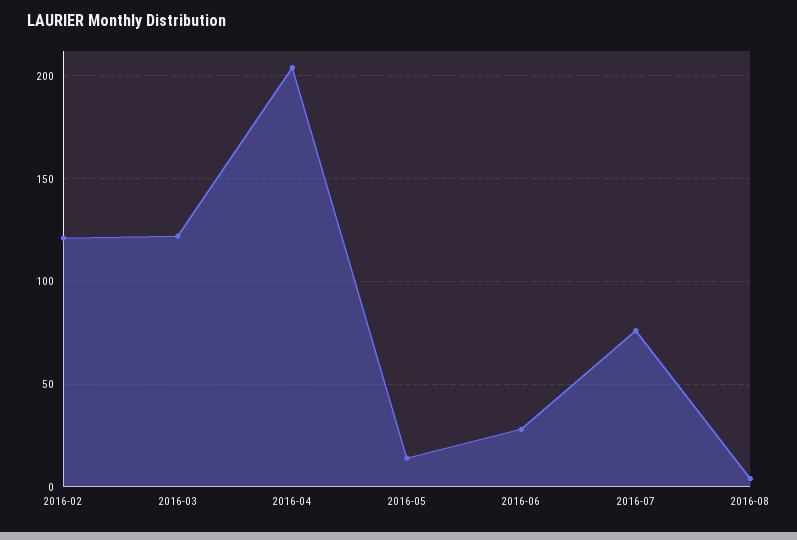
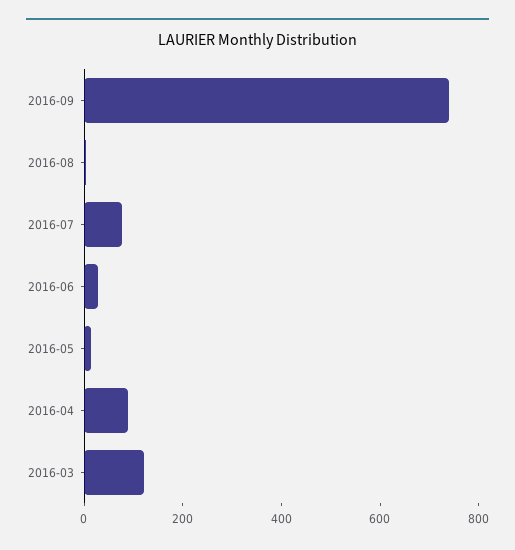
2016-02: 120 -> none
2016-04: 205 -> 100
2016-09: none -> 750

